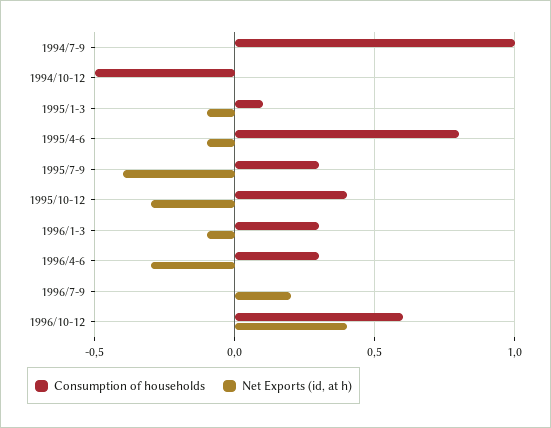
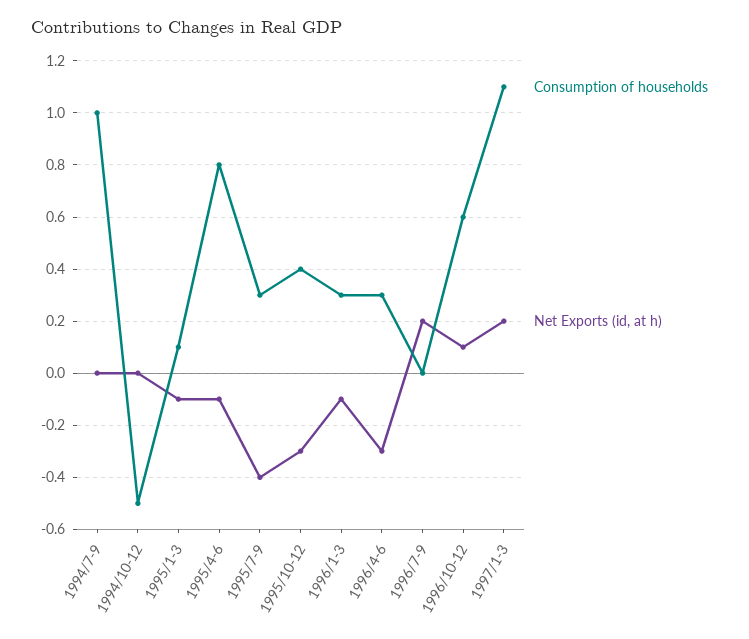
Net Exports (id, at h), 1996/10-12: 0.4 -> 0.1
Consumption of households, 1997/1-3: none -> 1.1
Net Exports (id, at h), 1997/1-3: none -> 0.2

